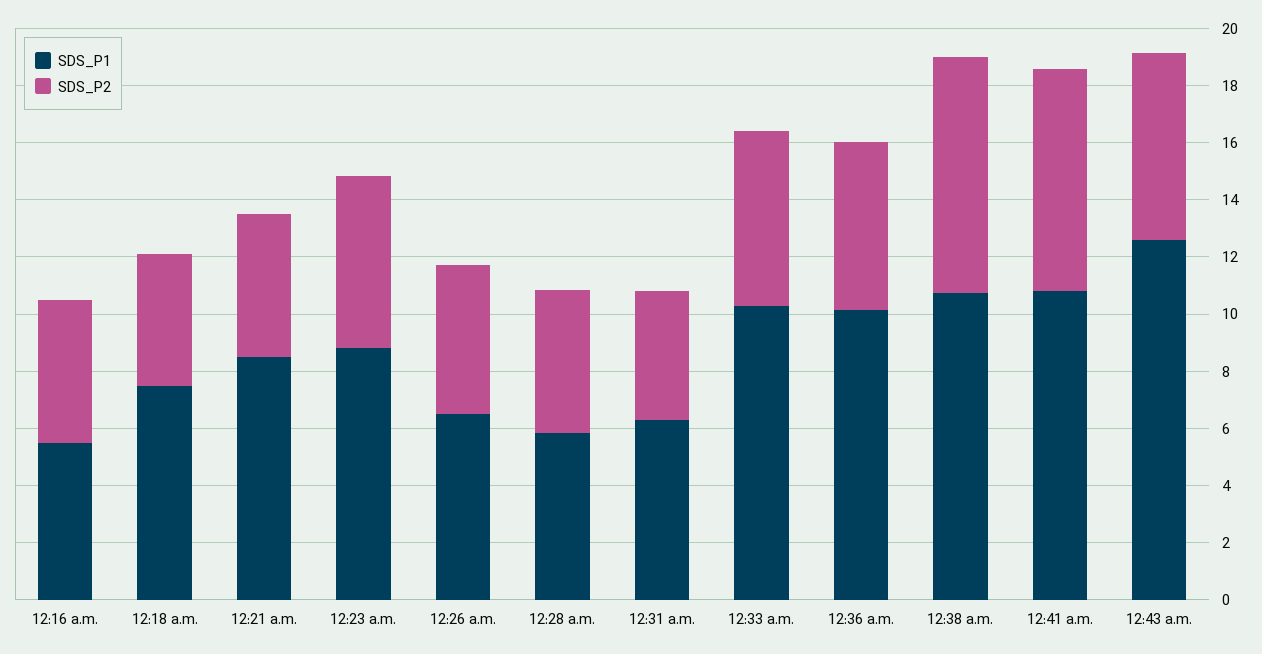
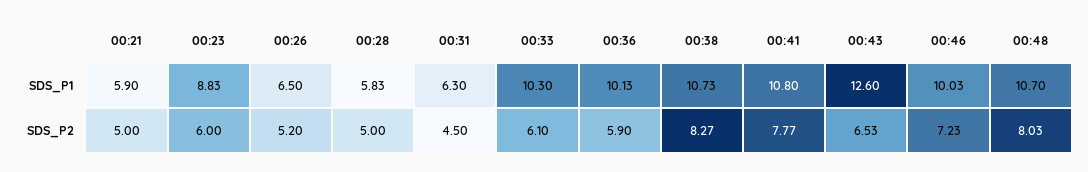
SDS_P1, 12:16 a.m.: 5.5 -> none
SDS_P2, 12:16 a.m.: 5 -> none
SDS_P1, 12:18 a.m.: 7.5 -> none
SDS_P2, 12:18 a.m.: 4.5 -> none
SDS_P1, 12:21 a.m.: 8.5 -> 5.9
SDS_P1, 00:46: none -> 10.03
SDS_P1, 00:48: none -> 10.7
SDS_P2, 00:46: none -> 7.23
SDS_P2, 00:48: none -> 8.03

